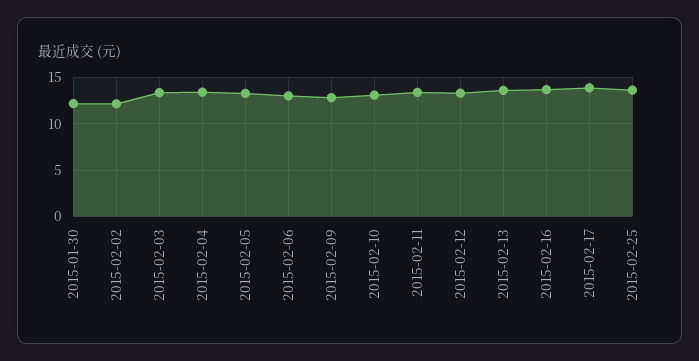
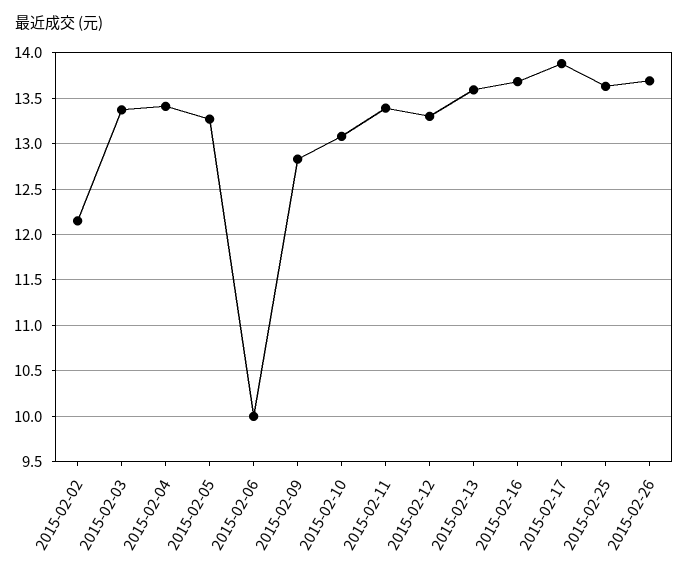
2015-01-30: 12 -> none
2015-02-06: 13 -> 10
2015-02-26: none -> 13.7

